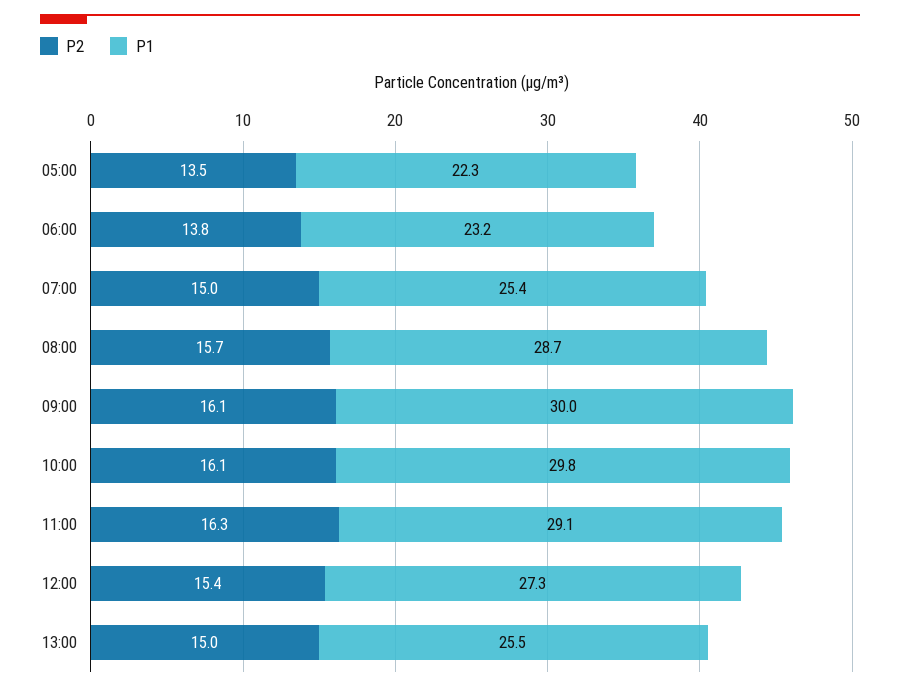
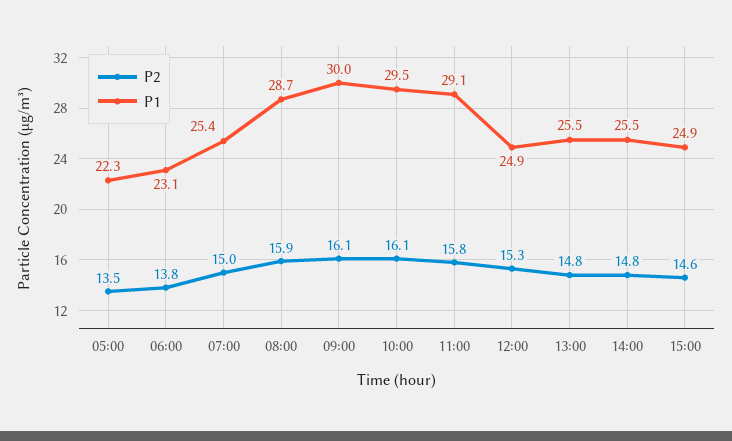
P1, 06:00: 23.2 -> 23.1
P2, 08:00: 15.7 -> 15.9
P1, 10:00: 29.8 -> 29.5
P2, 11:00: 16.3 -> 15.8
P2, 12:00: 15.4 -> 15.3
P1, 12:00: 27.3 -> 24.9
P2, 13:00: 15 -> 14.8
P2, 14:00: none -> 14.8
P1, 14:00: none -> 25.5
P2, 15:00: none -> 14.6
P1, 15:00: none -> 24.9

